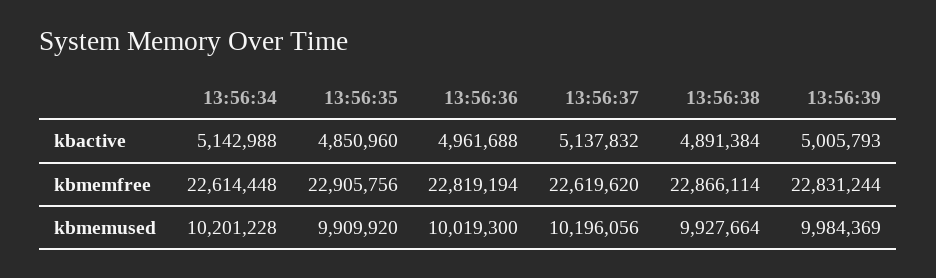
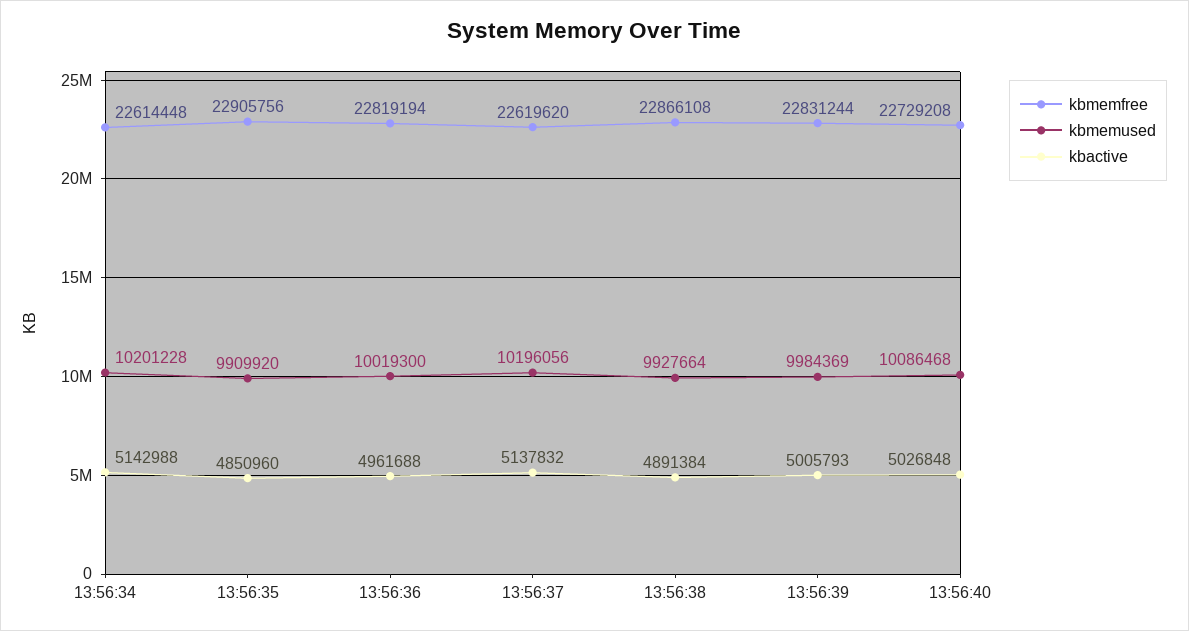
kbmemfree, 13:56:38: 22866114 -> 22866108
kbmemfree, 13:56:40: none -> 22729208
kbmemused, 13:56:40: none -> 10086468
kbactive, 13:56:40: none -> 5026848

